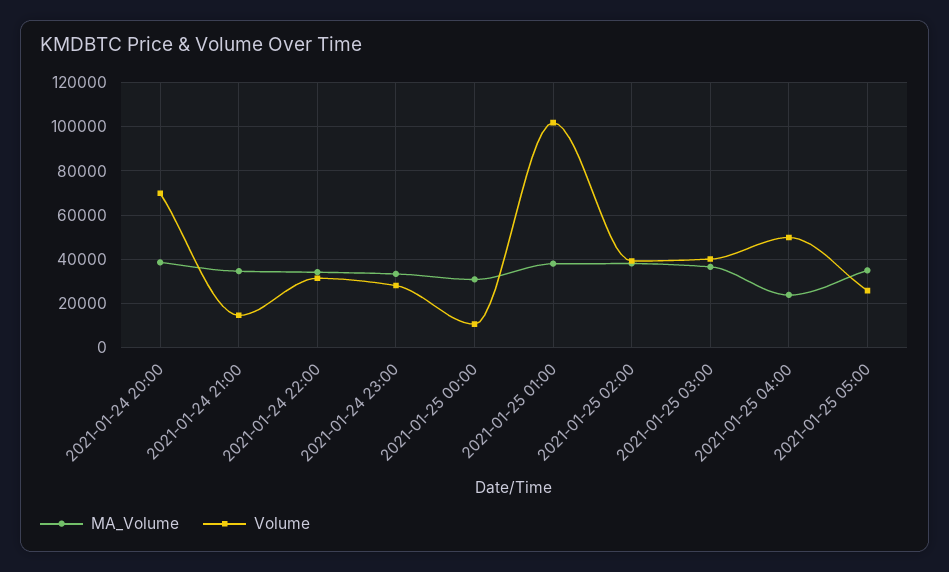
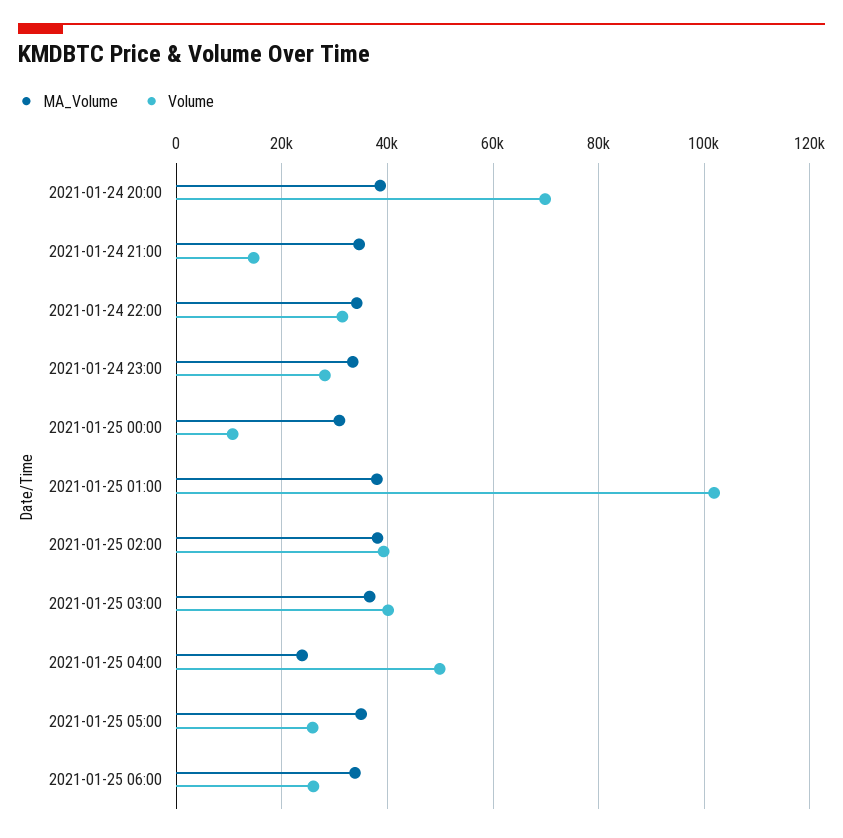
MA_Volume, 2021-01-25 06:00: none -> 34000
Volume, 2021-01-25 06:00: none -> 26000

